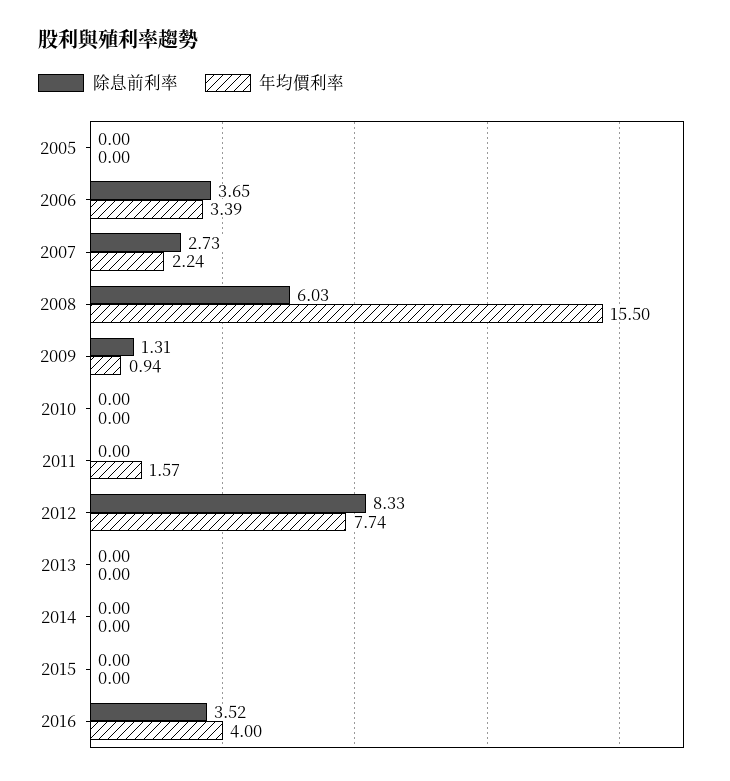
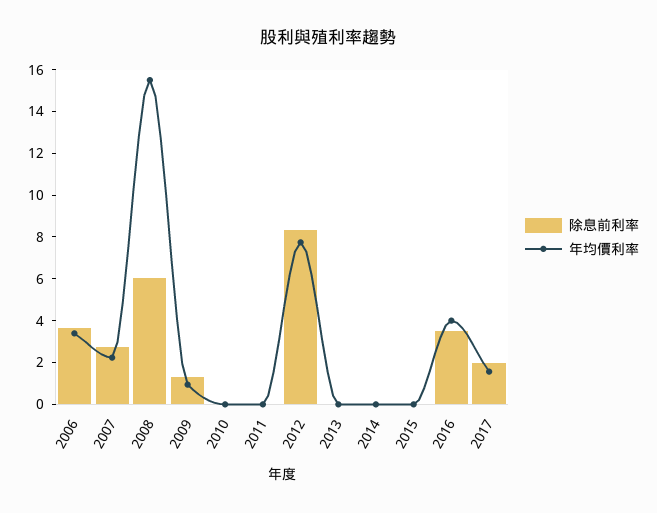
除息前利率, 2005: 0 -> none
年均價利率, 2005: 0 -> none
年均價利率, 2011: 1.57 -> 0
除息前利率, 2017: none -> 2
年均價利率, 2017: none -> 1.5

